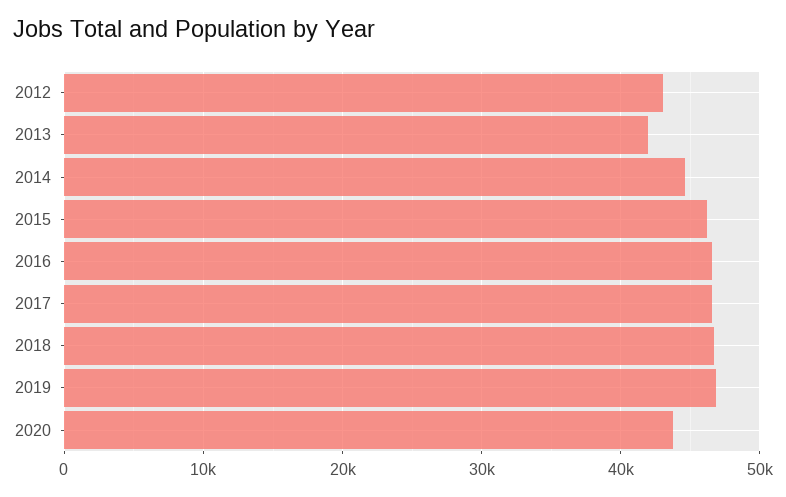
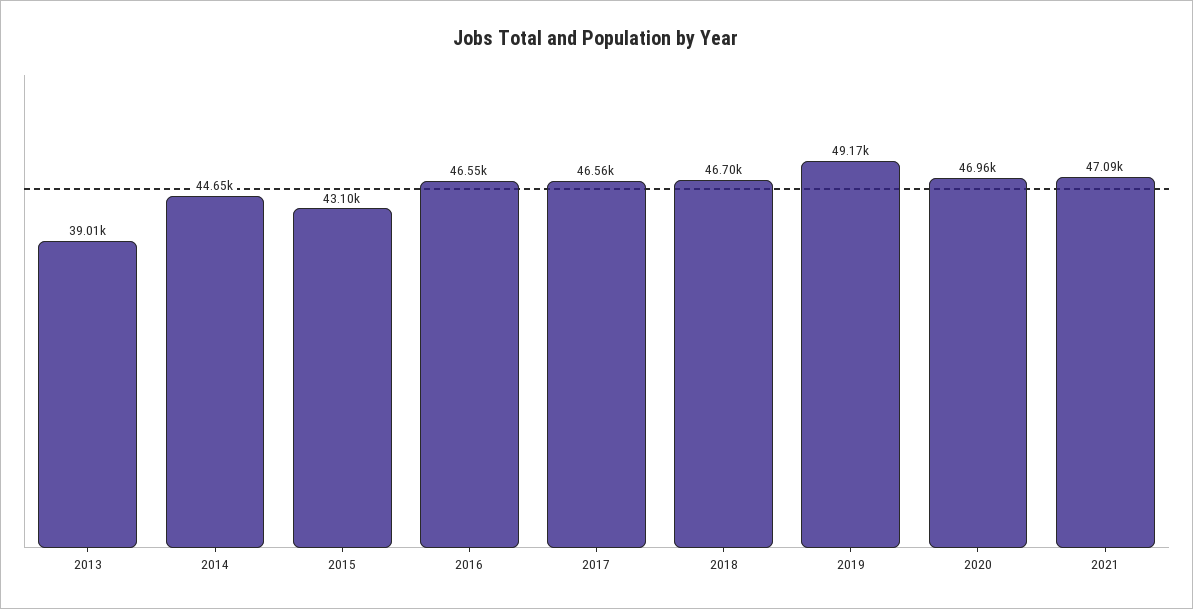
2012: 43000 -> none
2013: 42000 -> 39010
2015: 46000 -> 43100
2019: 47000 -> 49170
2020: 44000 -> 46960
2021: none -> 47090

